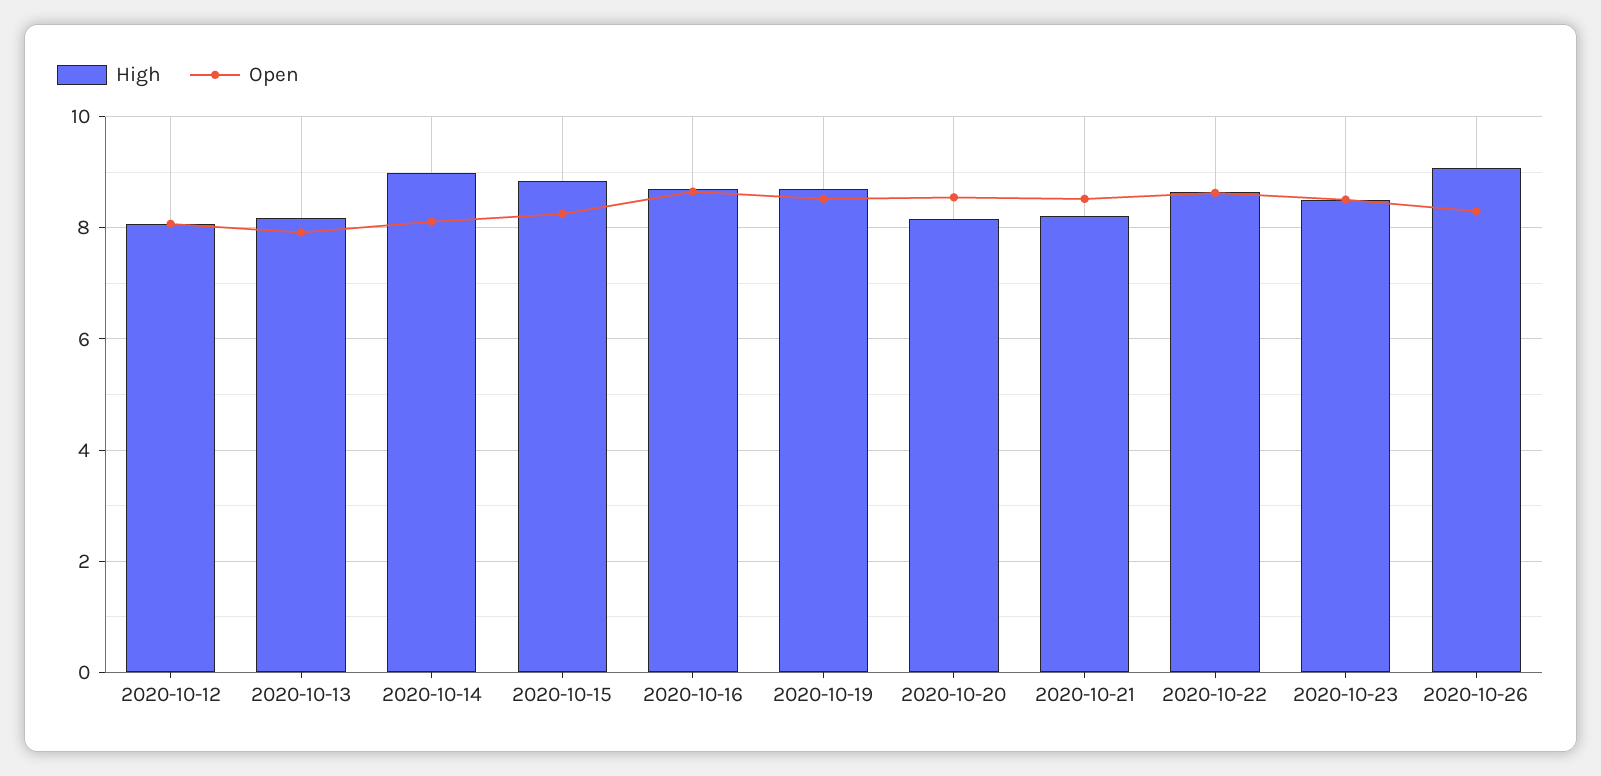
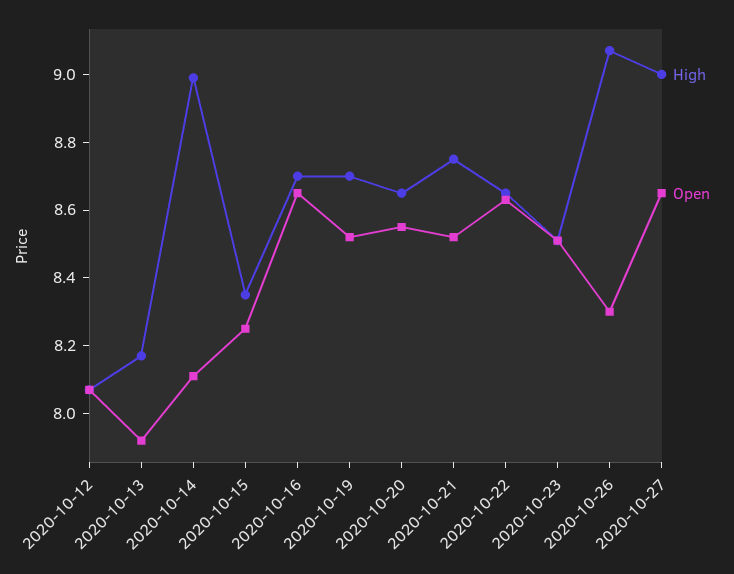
High, 2020-10-15: 8.8 -> 8.35
High, 2020-10-20: 8.2 -> 8.65
High, 2020-10-21: 8.2 -> 8.75
High, 2020-10-27: none -> 9
Open, 2020-10-27: none -> 8.65

